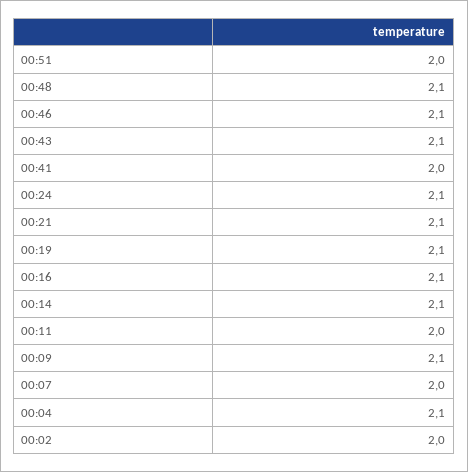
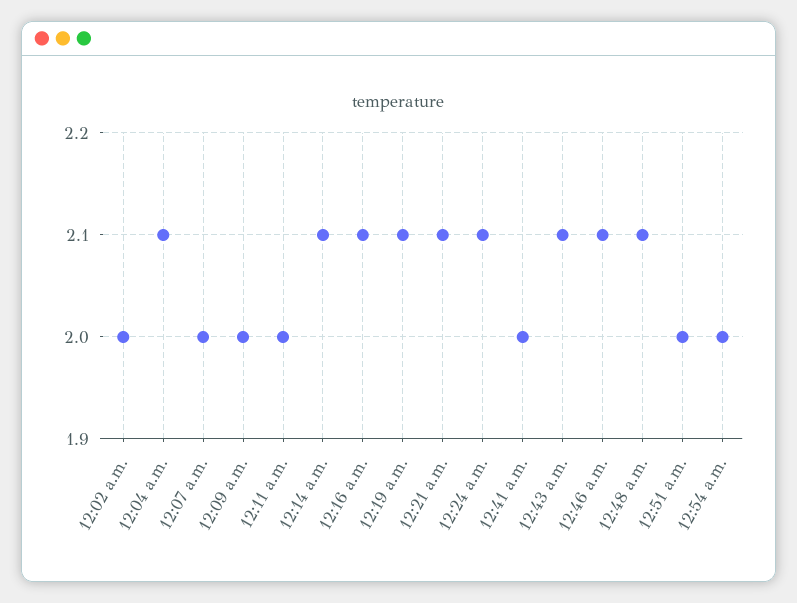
00:09: 2.1 -> 2
12:54 a.m.: none -> 2

